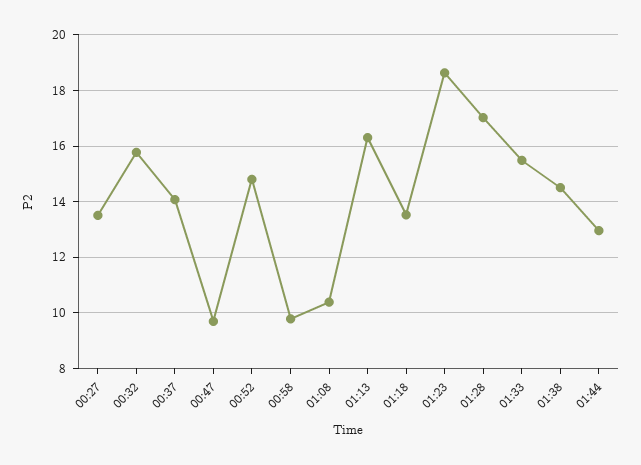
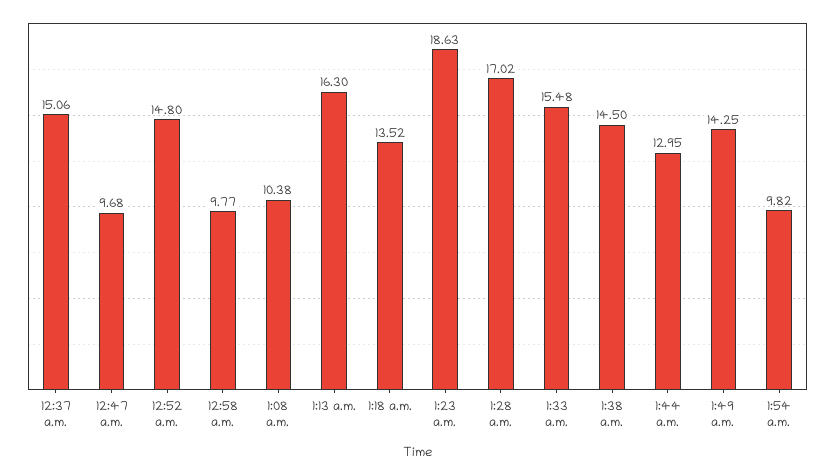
00:27: 13.5 -> none
00:32: 15.75 -> none
00:37: 14 -> 15.06
1:49 a.m.: none -> 14.25
1:54 a.m.: none -> 9.82

